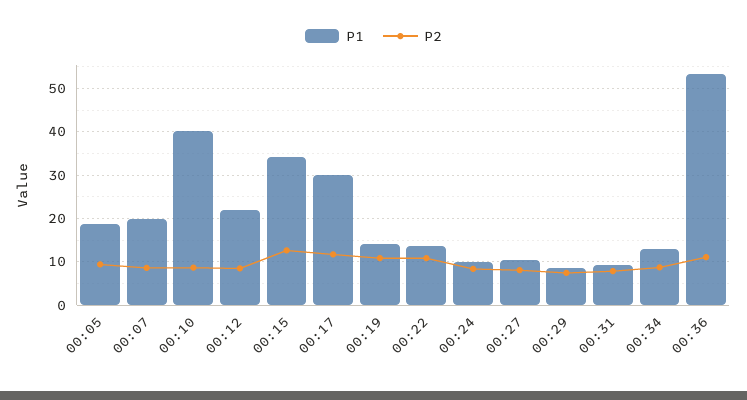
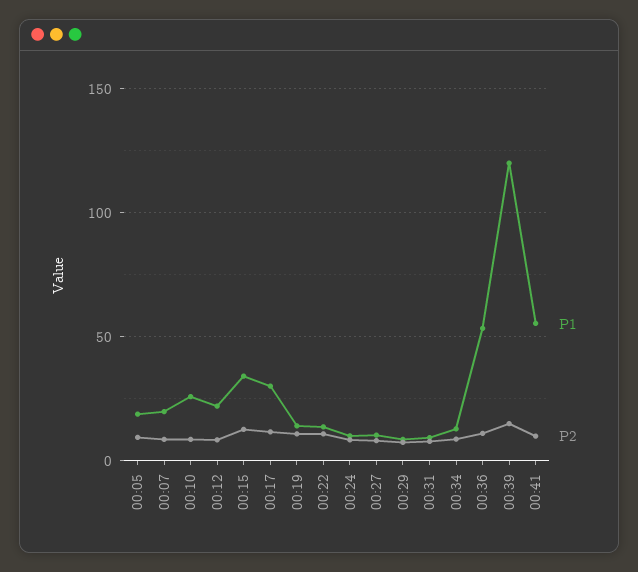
P1, 00:10: 40 -> 25
P1, 00:39: none -> 120
P2, 00:39: none -> 15
P1, 00:41: none -> 55
P2, 00:41: none -> 10

